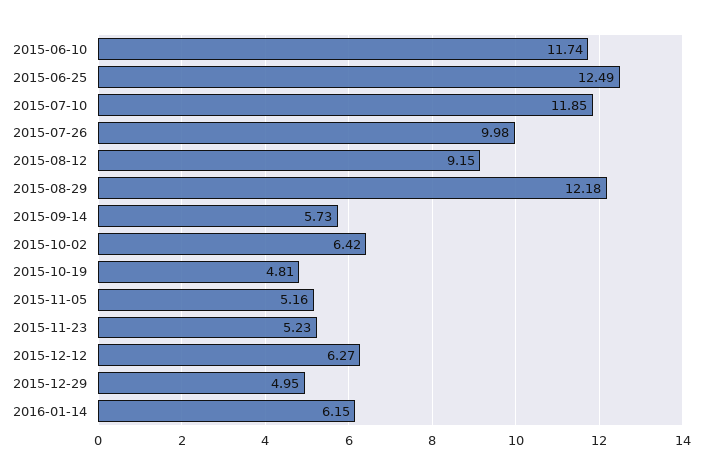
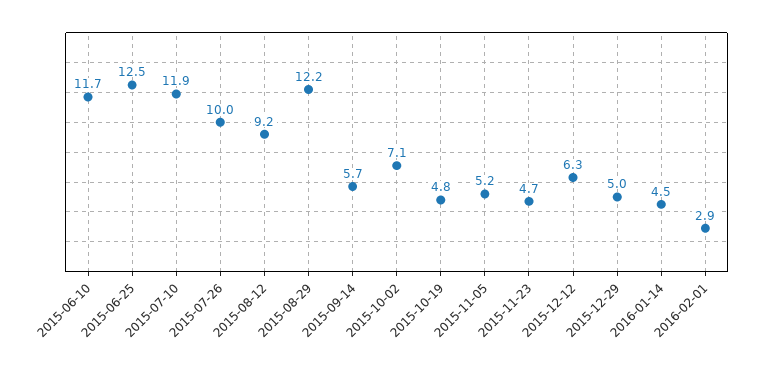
2015-10-02: 6.42 -> 7.1
2015-11-23: 5.23 -> 4.7
2016-01-14: 6.15 -> 4.5
2016-02-01: none -> 2.9

